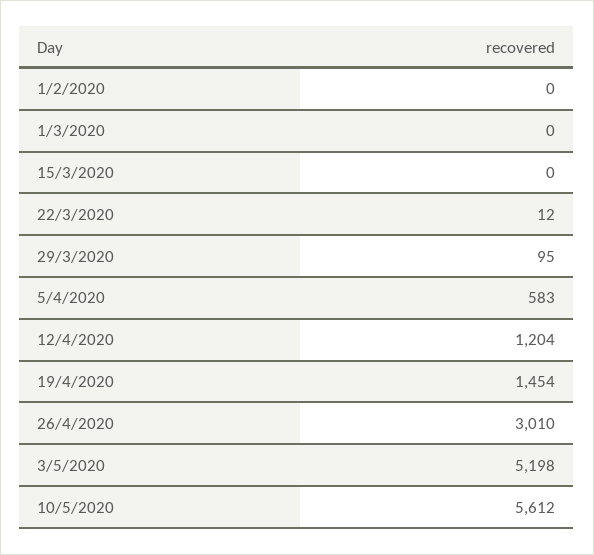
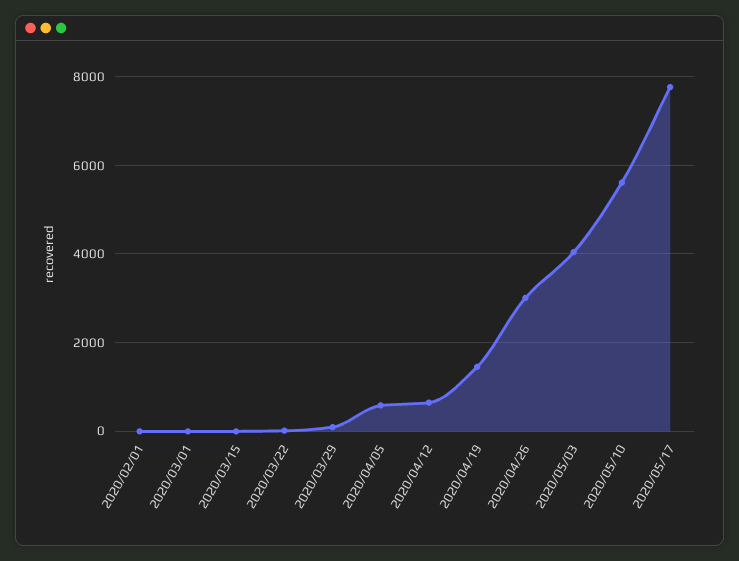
12/4/2020: 1204 -> 600
3/5/2020: 5198 -> 4000
2020/05/17: none -> 7800

